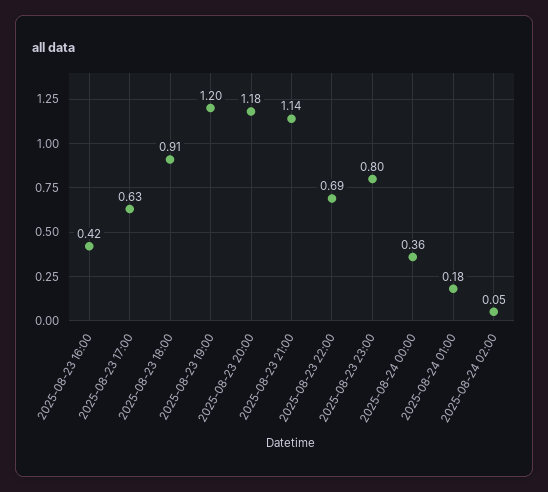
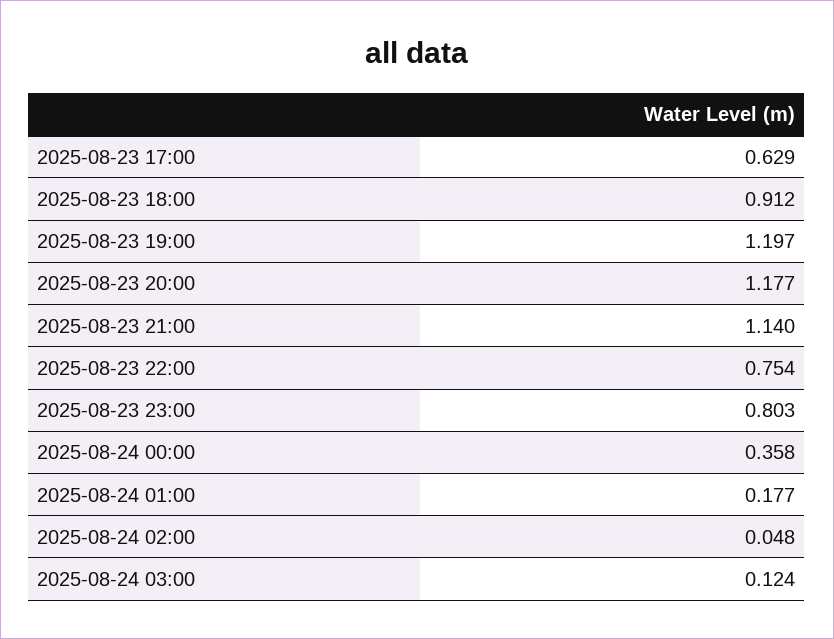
2025-08-23 16:00: 0.42 -> none
2025-08-23 22:00: 0.69 -> 0.754
2025-08-24 03:00: none -> 0.124

